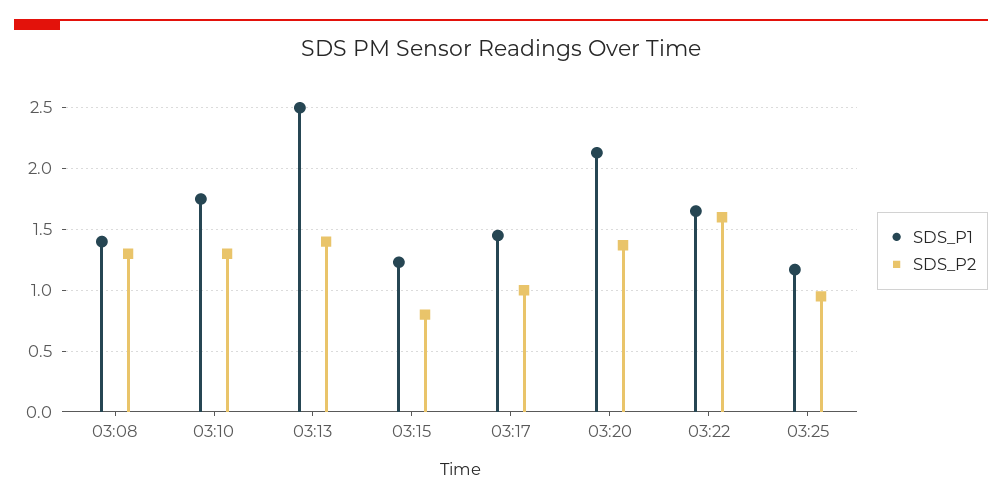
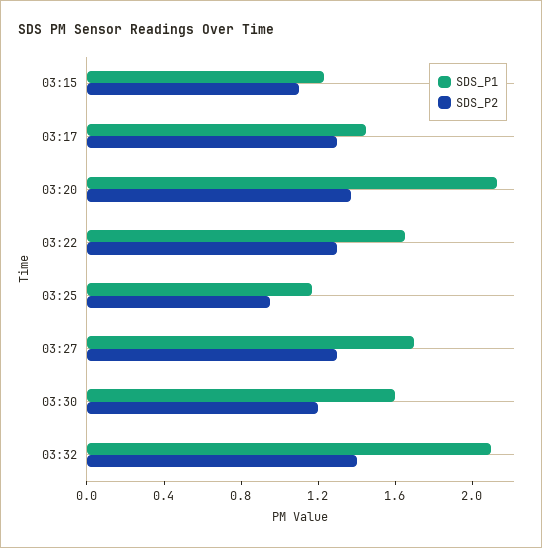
SDS_P1, 03:08: 1.4 -> none
SDS_P2, 03:08: 1.3 -> none
SDS_P1, 03:10: 1.75 -> none
SDS_P2, 03:10: 1.3 -> none
SDS_P1, 03:13: 2.5 -> none
SDS_P2, 03:13: 1.4 -> none
SDS_P2, 03:15: 0.8 -> 1.1
SDS_P2, 03:17: 1 -> 1.3
SDS_P2, 03:22: 1.6 -> 1.3
SDS_P1, 03:27: none -> 1.7
SDS_P2, 03:27: none -> 1.3
SDS_P1, 03:30: none -> 1.6
SDS_P2, 03:30: none -> 1.2
SDS_P1, 03:32: none -> 2.1
SDS_P2, 03:32: none -> 1.4

